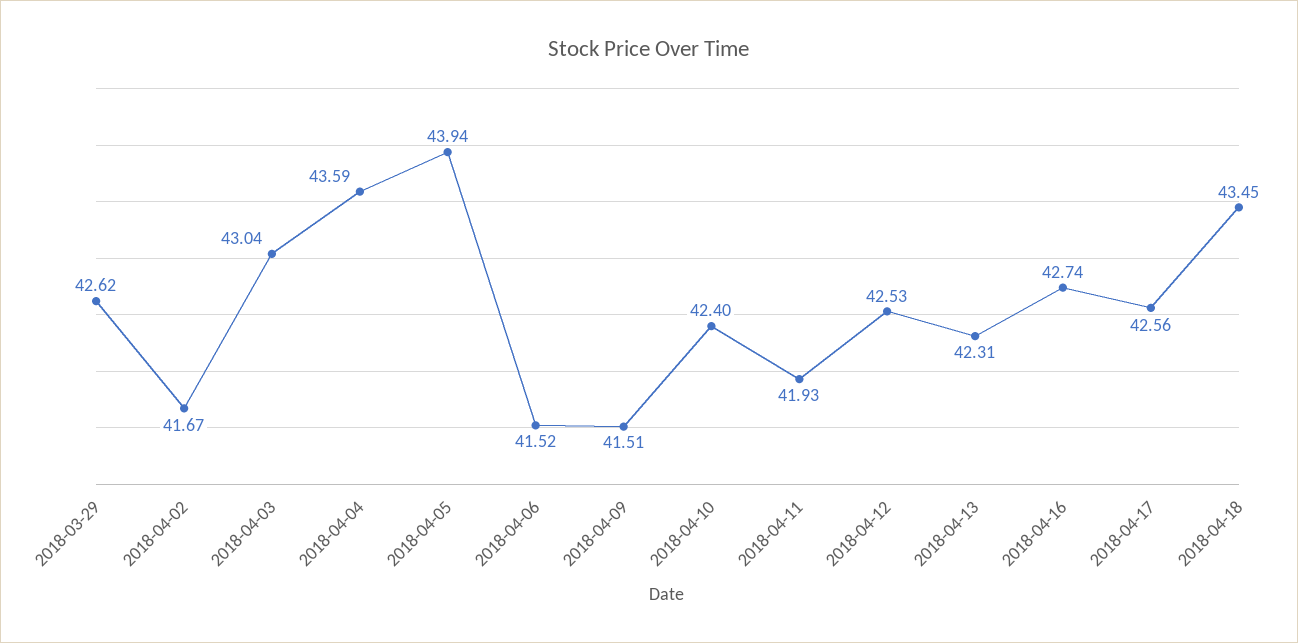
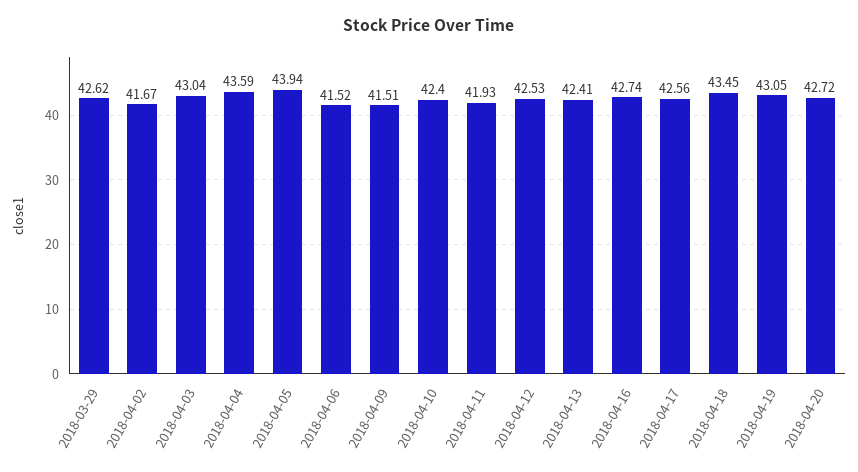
2018-04-13: 42.31 -> 42.41
2018-04-19: none -> 43.05
2018-04-20: none -> 42.72

